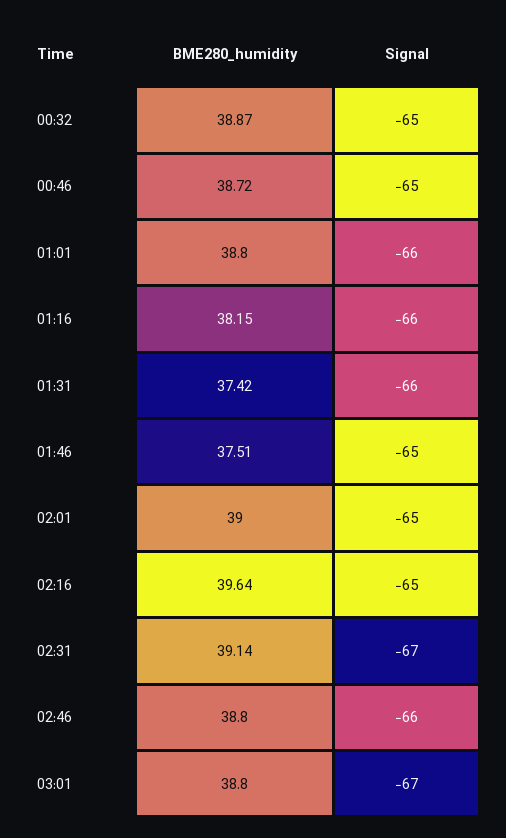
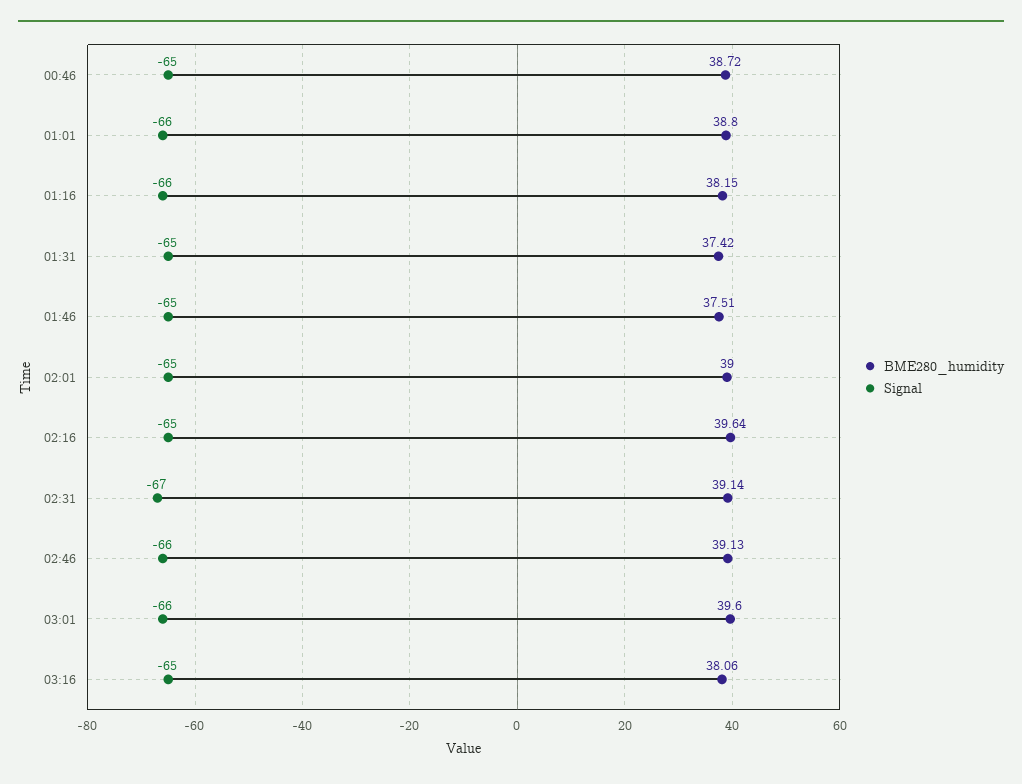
BME280_humidity, 00:32: 38.87 -> none
Signal, 00:32: -65 -> none
Signal, 01:31: -66 -> -65
BME280_humidity, 02:46: 38.8 -> 39.13
BME280_humidity, 03:01: 38.8 -> 39.6
Signal, 03:01: -67 -> -66
BME280_humidity, 03:16: none -> 38.06
Signal, 03:16: none -> -65

